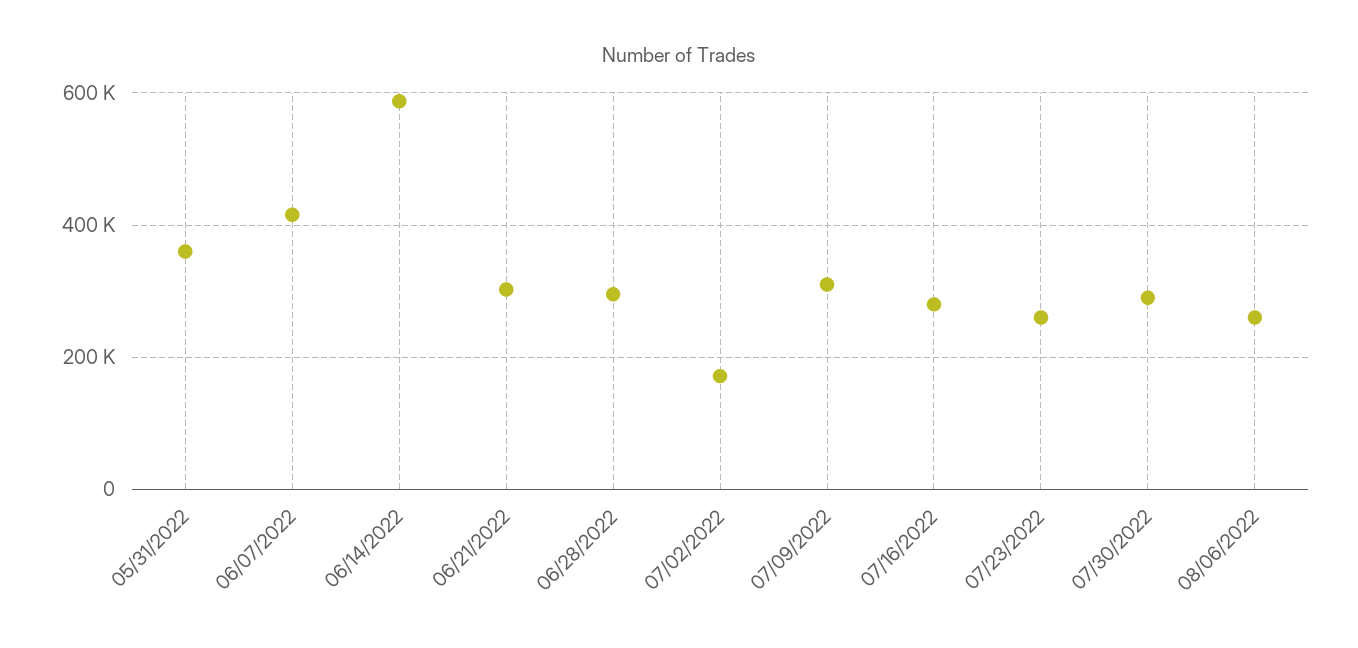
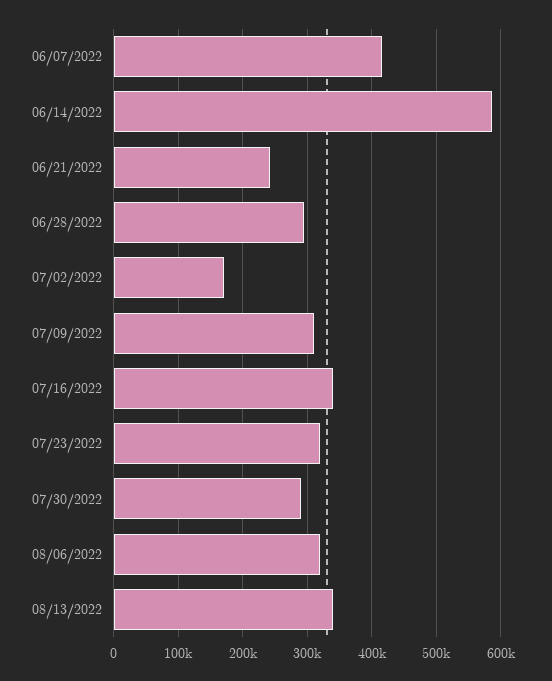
05/31/2022: 360000 -> none
06/21/2022: 300000 -> 240000
07/16/2022: 280000 -> 340000
07/23/2022: 260000 -> 320000
08/06/2022: 260000 -> 320000
08/13/2022: none -> 340000

